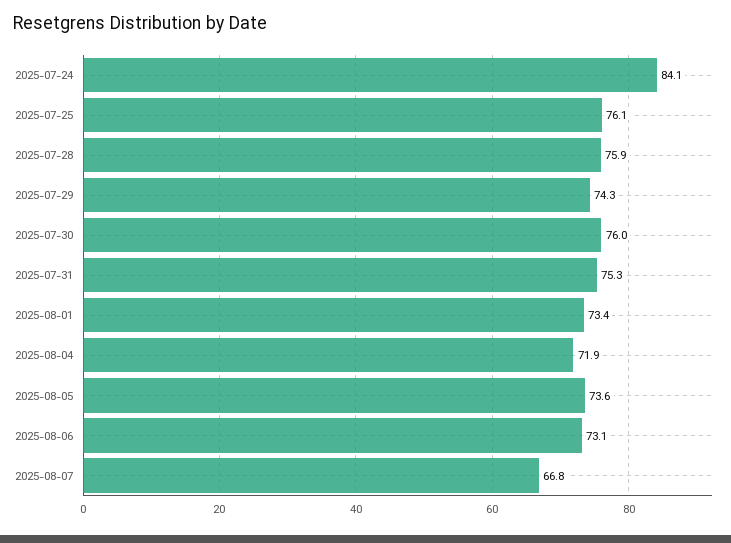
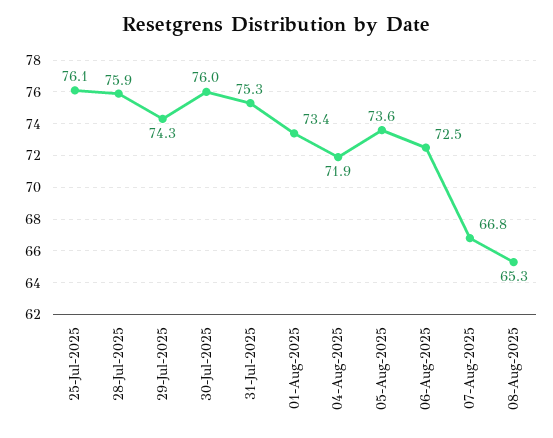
2025-07-24: 84.1 -> none
2025-08-06: 73.1 -> 72.5
08-Aug-2025: none -> 65.3

